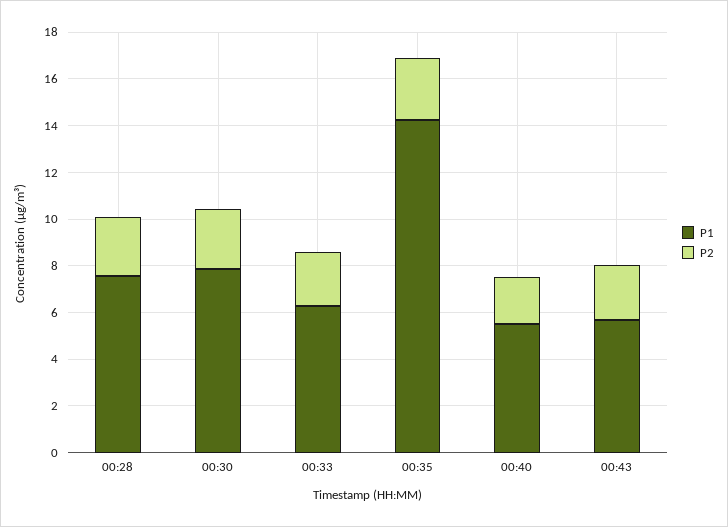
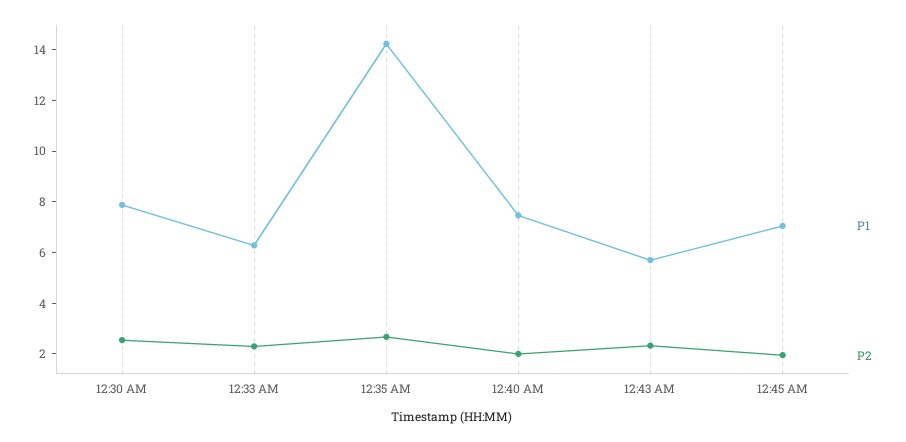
P1, 00:28: 7.5 -> none
P2, 00:28: 2.5 -> none
P1, 00:40: 5.5 -> 7.5
P1, 12:45 AM: none -> 7
P2, 12:45 AM: none -> 2

